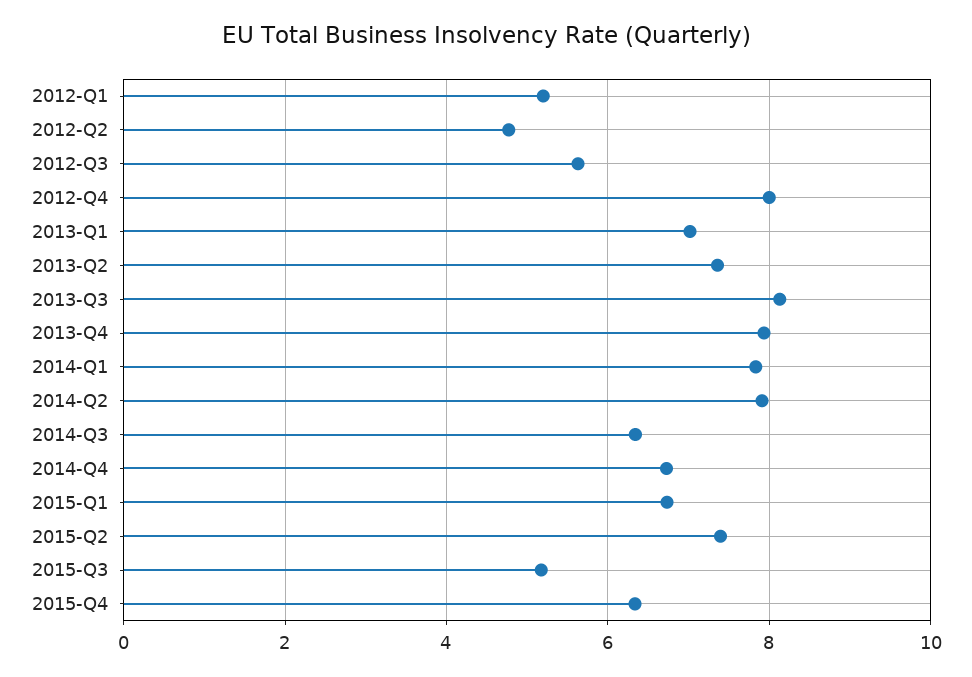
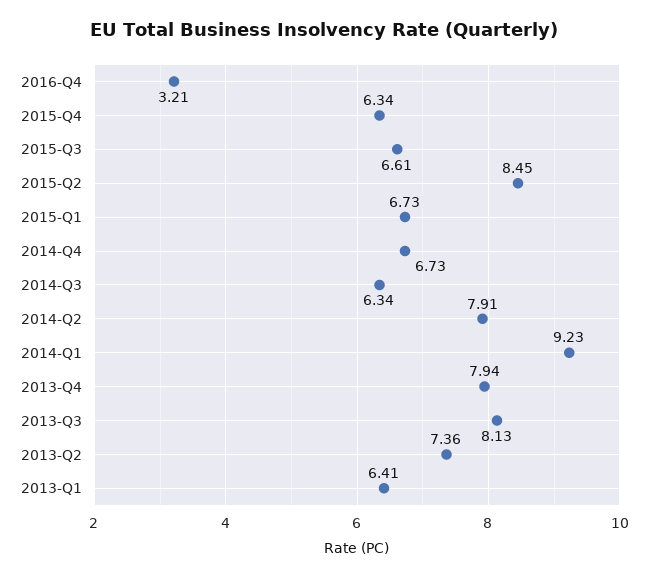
2012-Q1: 5.2 -> none
2012-Q2: 4.8 -> none
2012-Q3: 5.6 -> none
2012-Q4: 8 -> none
2013-Q1: 7 -> 6.41
2014-Q1: 7.8 -> 9.23
2015-Q2: 7.4 -> 8.45
2015-Q3: 5.2 -> 6.61
2016-Q4: none -> 3.21

